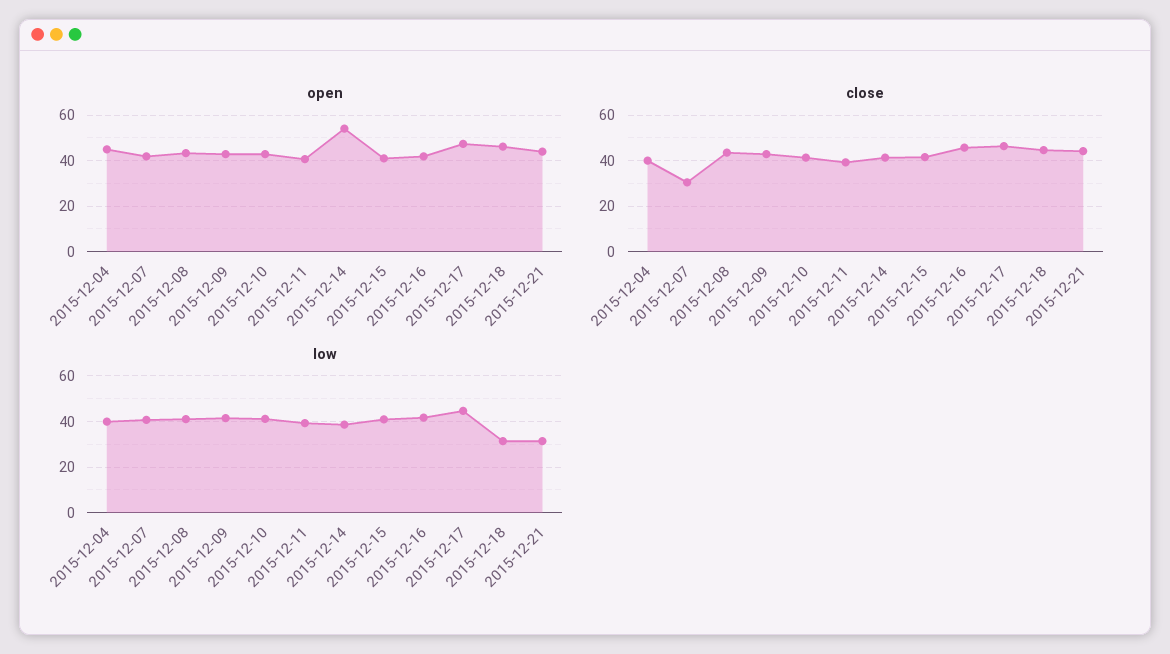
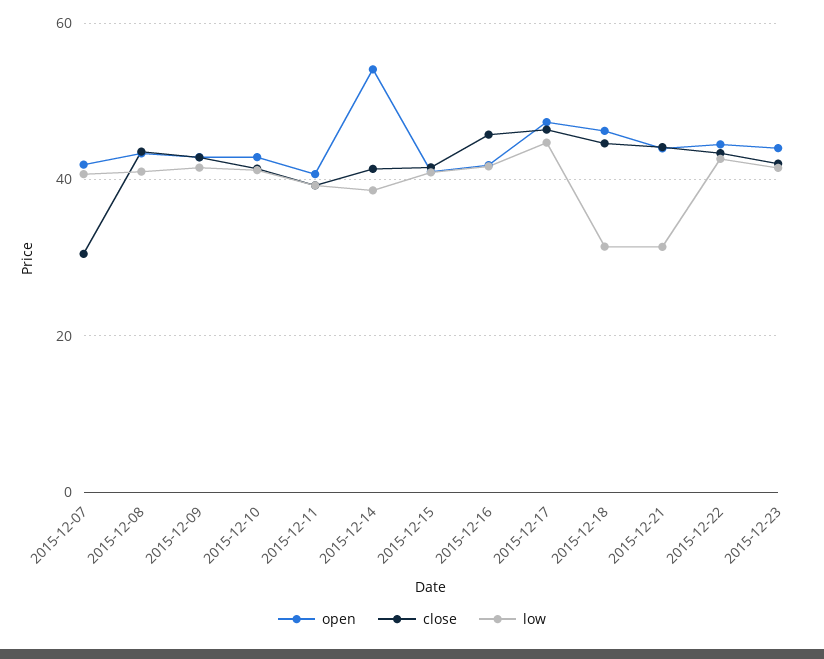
open, 2015-12-04: 45 -> none
close, 2015-12-04: 40 -> none
low, 2015-12-04: 40 -> none
open, 2015-12-22: none -> 44
close, 2015-12-22: none -> 44
low, 2015-12-22: none -> 42
open, 2015-12-23: none -> 44
close, 2015-12-23: none -> 42
low, 2015-12-23: none -> 42

